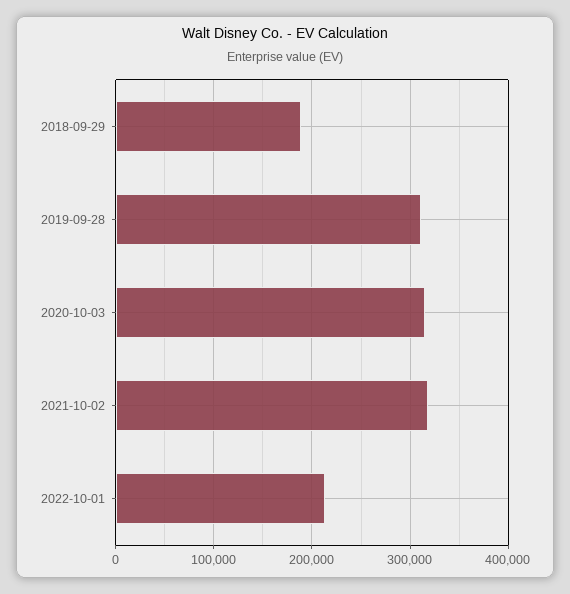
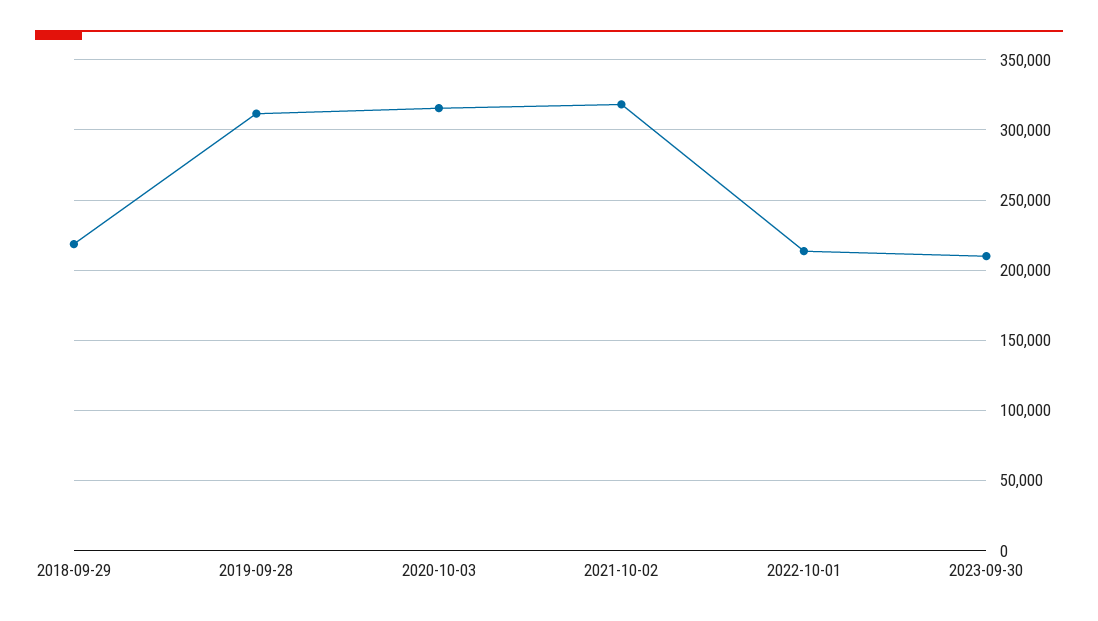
2018-09-29: 190000 -> 220000
2023-09-30: none -> 210000

